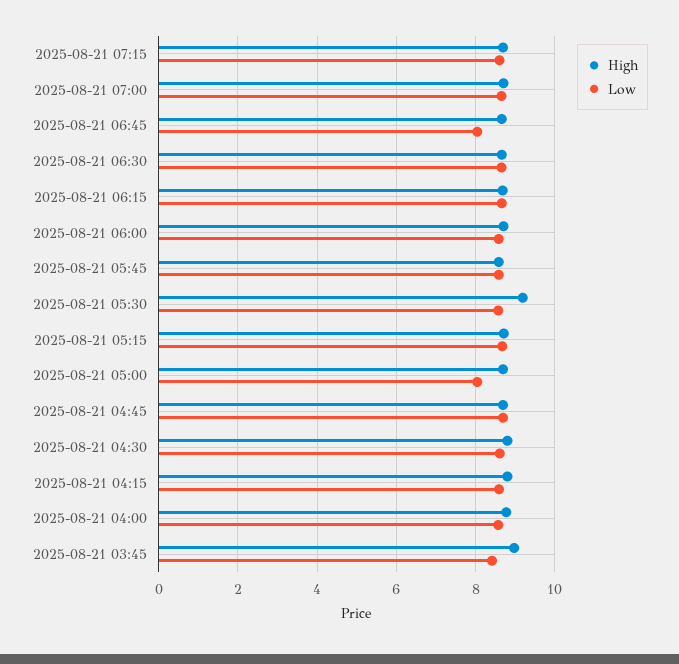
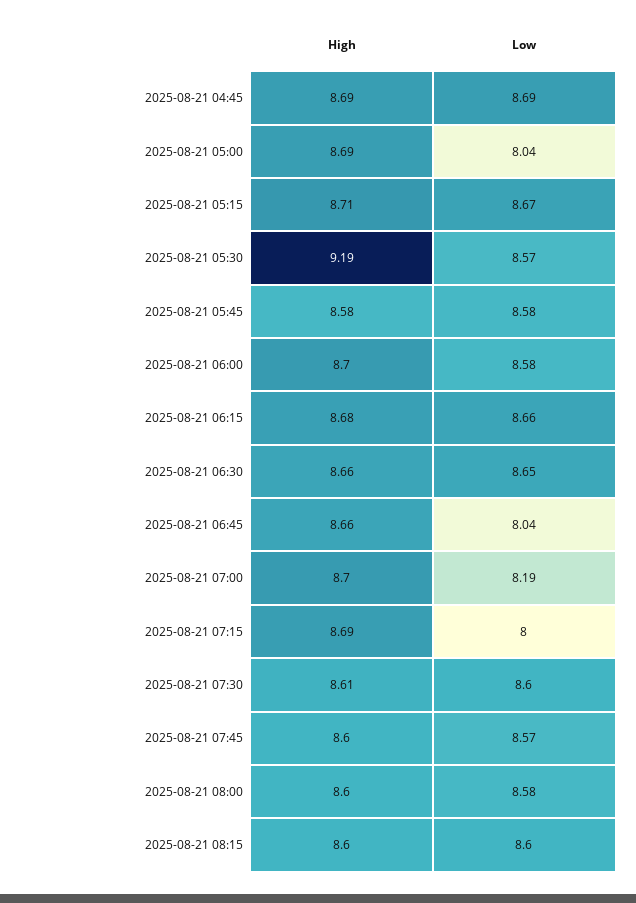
Low, 2025-08-21 07:15: 8.6 -> 8
Low, 2025-08-21 07:00: 8.6 -> 8.19
High, 2025-08-21 04:30: 8.8 -> none
Low, 2025-08-21 04:30: 8.6 -> none
High, 2025-08-21 04:15: 8.8 -> none
Low, 2025-08-21 04:15: 8.6 -> none
High, 2025-08-21 04:00: 8.8 -> none
Low, 2025-08-21 04:00: 8.6 -> none
High, 2025-08-21 03:45: 9 -> none
Low, 2025-08-21 03:45: 8.4 -> none
High, 2025-08-21 07:30: none -> 8.61
Low, 2025-08-21 07:30: none -> 8.6
High, 2025-08-21 07:45: none -> 8.6
Low, 2025-08-21 07:45: none -> 8.57
High, 2025-08-21 08:00: none -> 8.6
Low, 2025-08-21 08:00: none -> 8.58
High, 2025-08-21 08:15: none -> 8.6
Low, 2025-08-21 08:15: none -> 8.6

